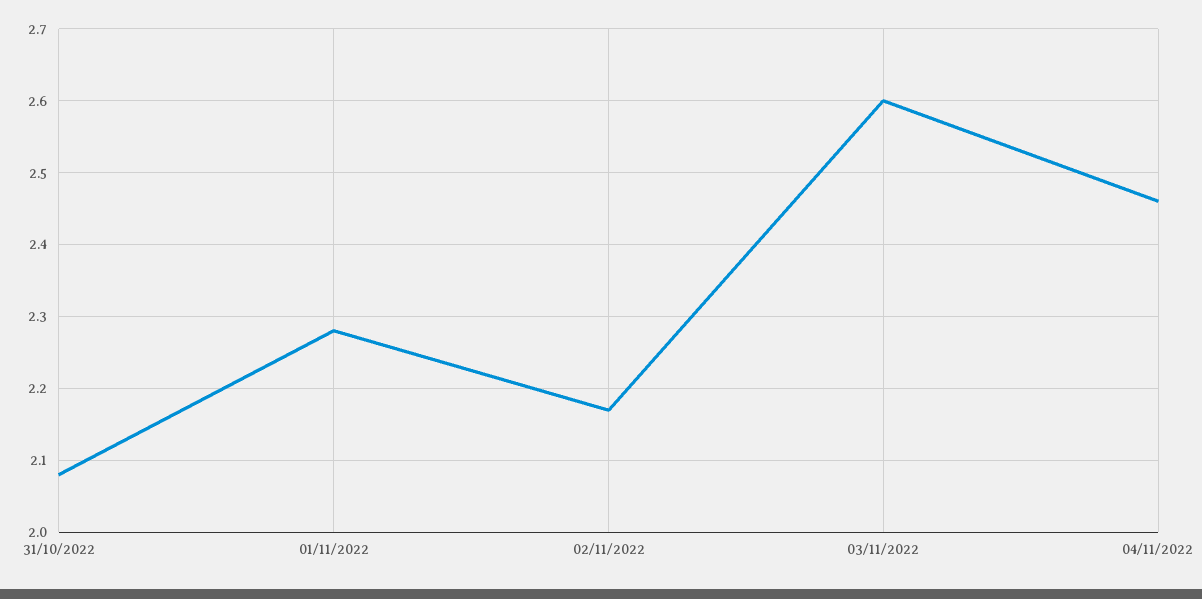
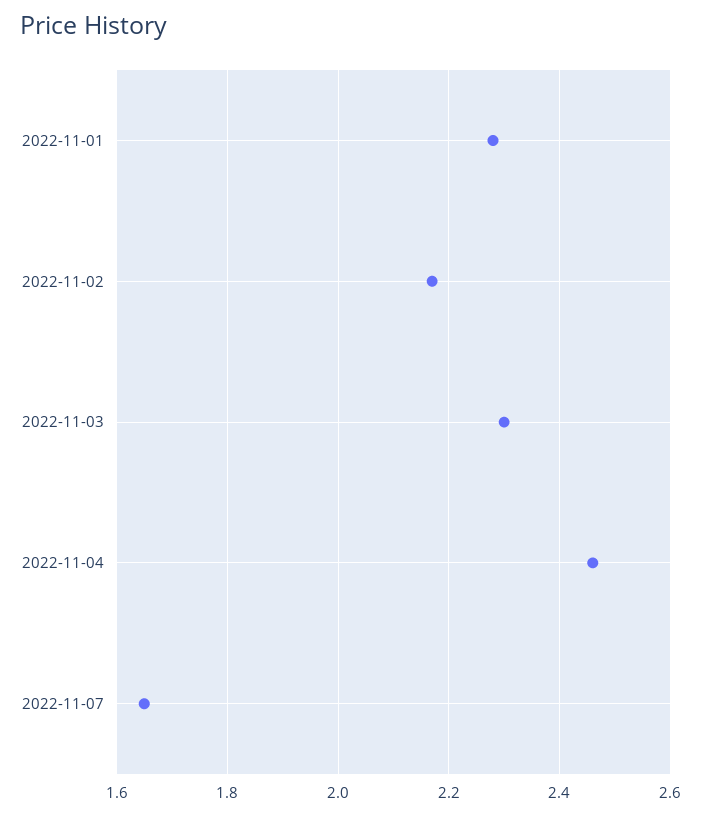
31/10/2022: 2.08 -> none
03/11/2022: 2.6 -> 2.3
2022-11-07: none -> 1.65

